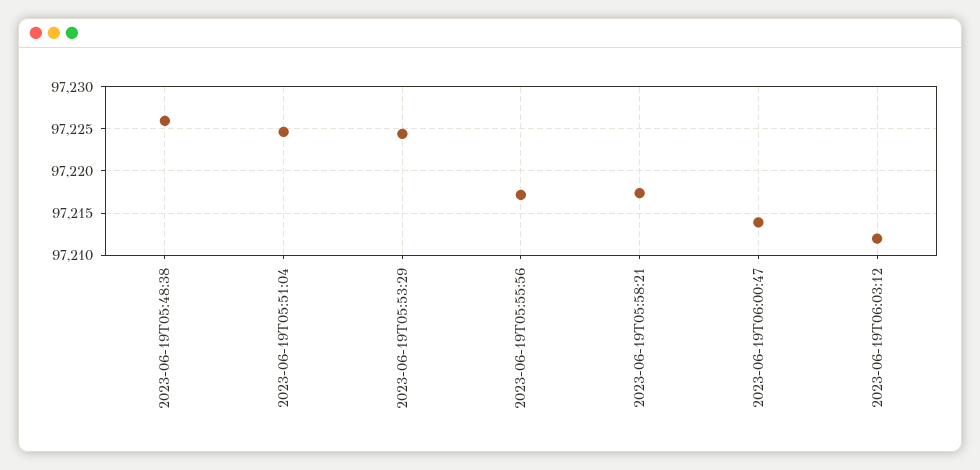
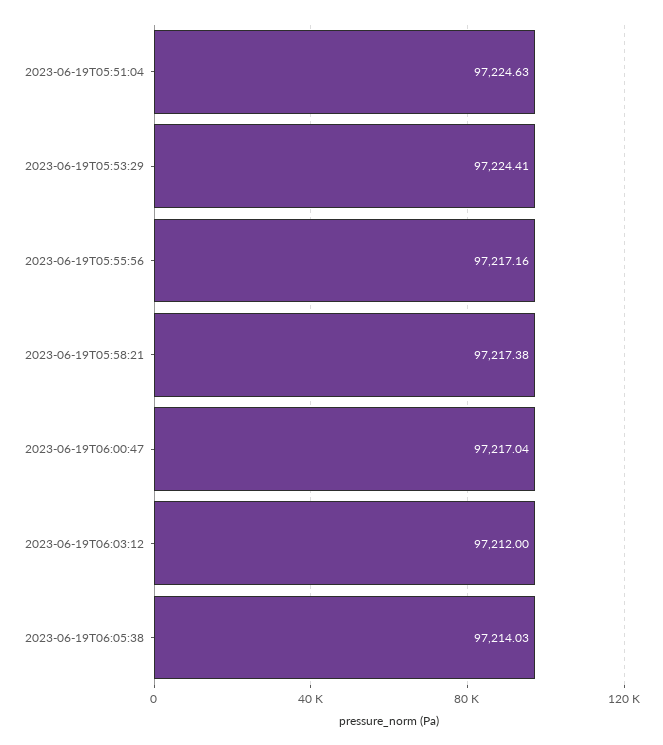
2023-06-19T05:48:38: 97226 -> none
2023-06-19T06:00:47: 97214 -> 97217.04
2023-06-19T06:05:38: none -> 97214.03

